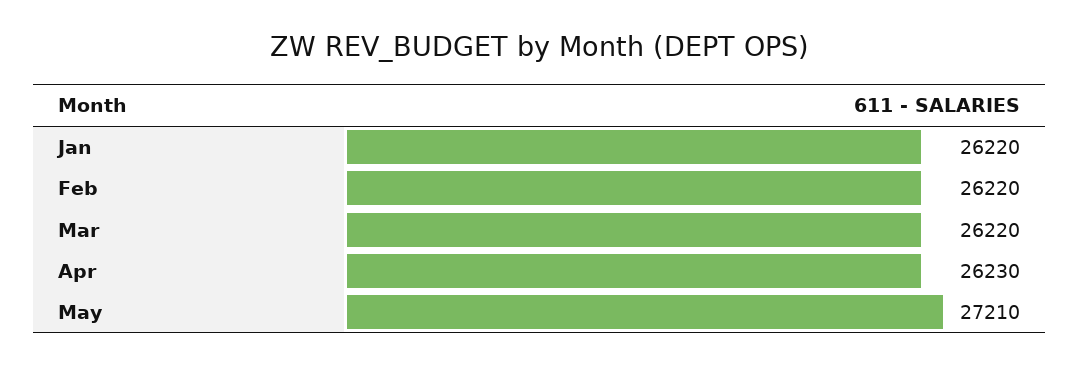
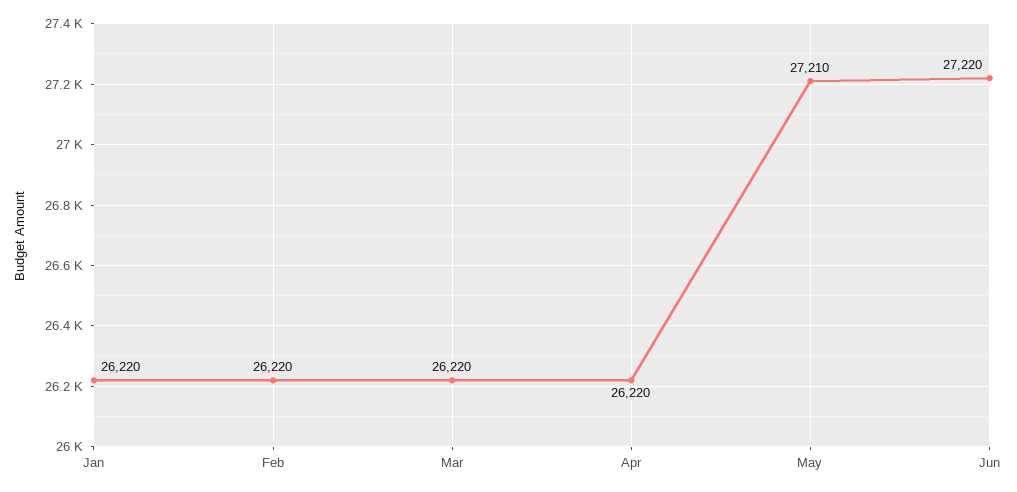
Apr: 26230 -> 26220
Jun: none -> 27220

